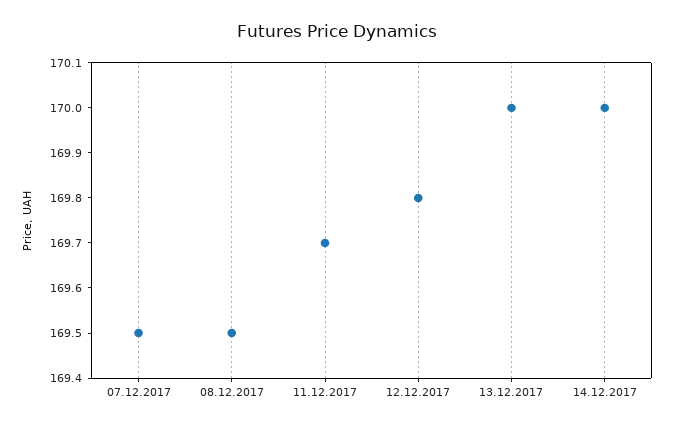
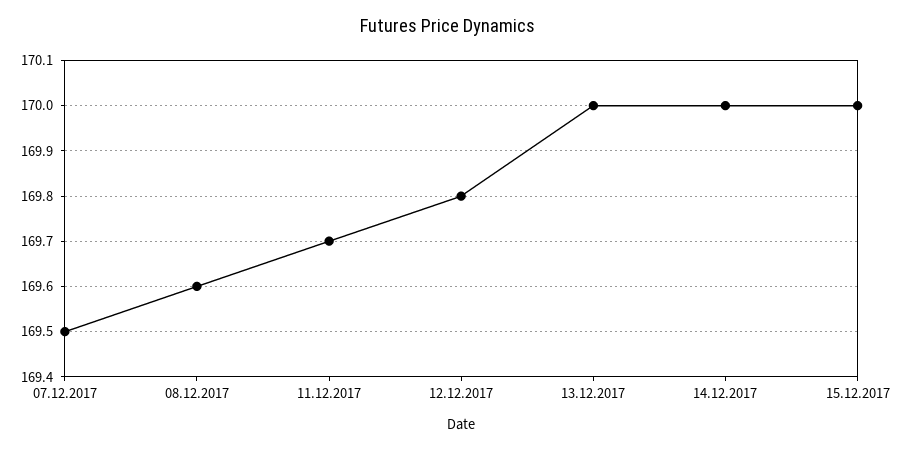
08.12.2017: 169.5 -> 169.6
15.12.2017: none -> 170

